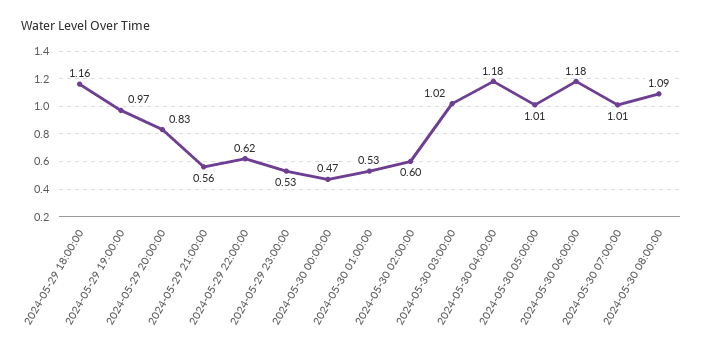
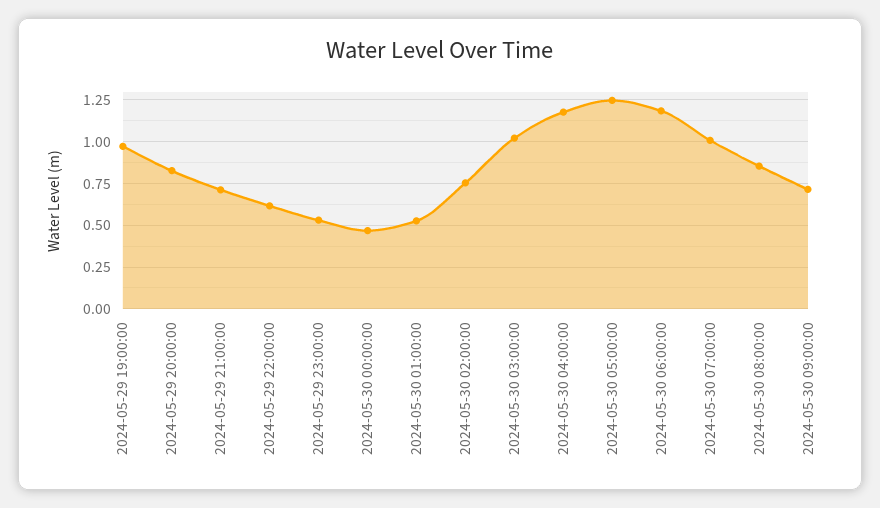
2024-05-29 18:00:00: 1.16 -> none
2024-05-29 21:00:00: 0.56 -> 0.7
2024-05-30 02:00:00: 0.6 -> 0.75
2024-05-30 05:00:00: 1.01 -> 1.25
2024-05-30 08:00:00: 1.09 -> 0.85
2024-05-30 09:00:00: none -> 0.7

